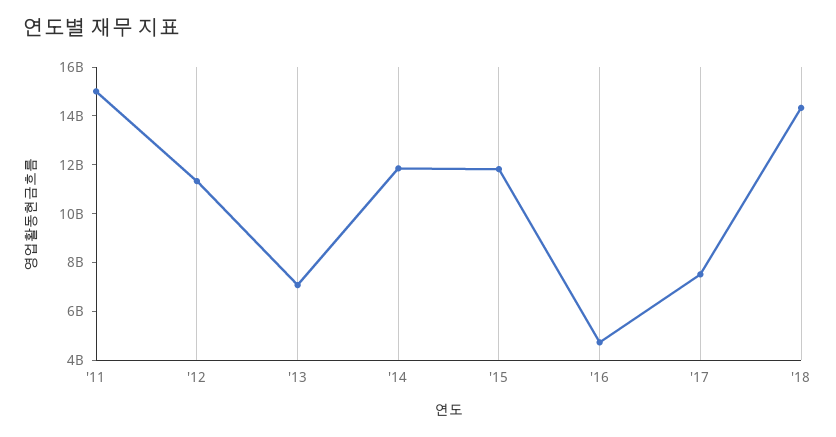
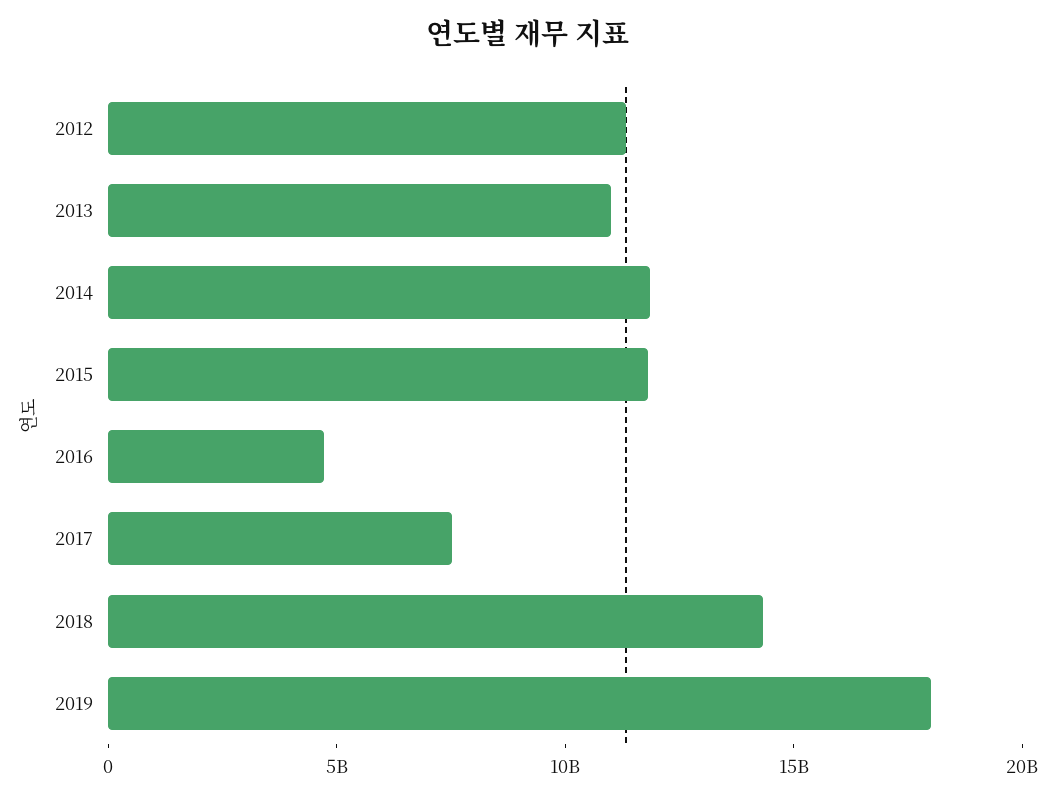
'11: 15000000000 -> none
'13: 7000000000 -> 11000000000
2019: none -> 18000000000

